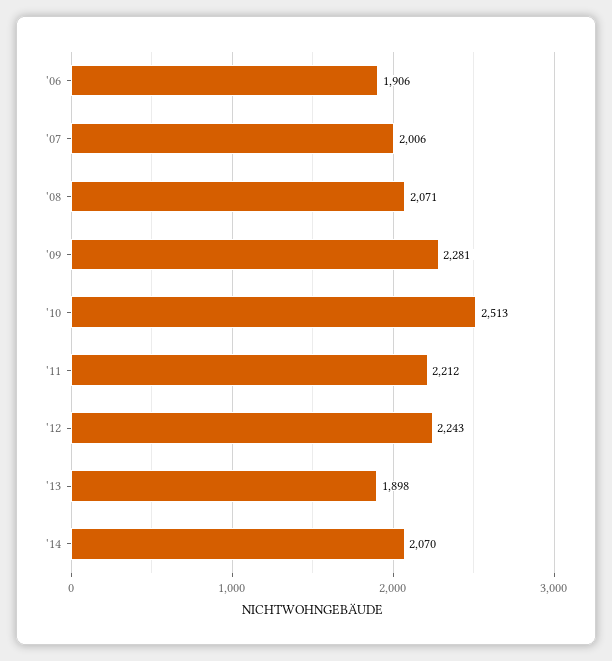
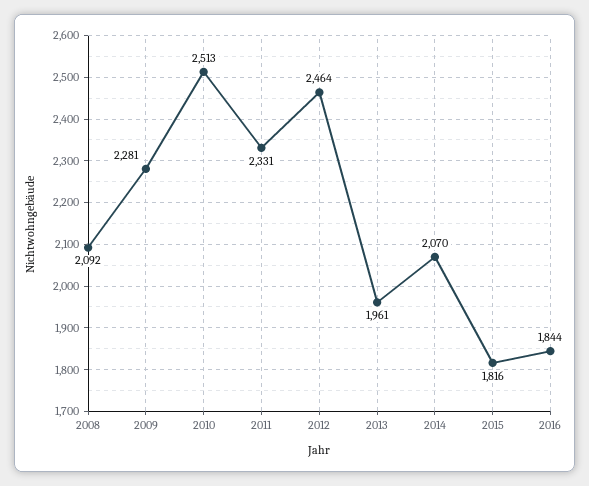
'06: 1906 -> none
'07: 2006 -> none
'08: 2071 -> 2092
'11: 2212 -> 2331
'12: 2243 -> 2464
'13: 1898 -> 1961
2015: none -> 1816
2016: none -> 1844

